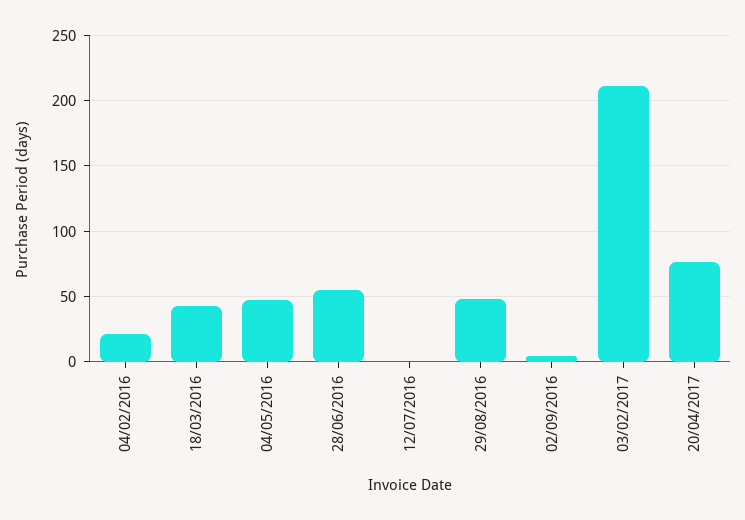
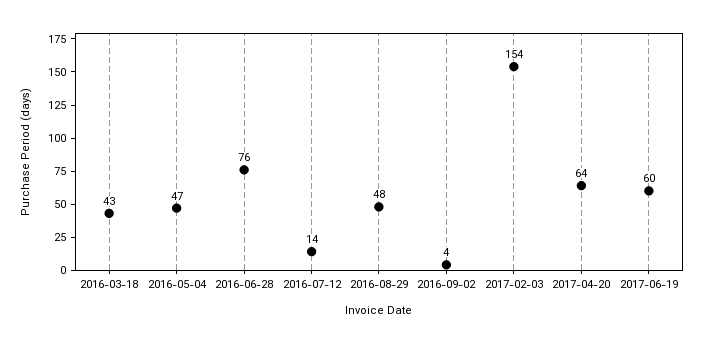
04/02/2016: 20 -> none
28/06/2016: 55 -> 76
12/07/2016: 0 -> 14
03/02/2017: 210 -> 154
20/04/2017: 75 -> 64
2017-06-19: none -> 60

